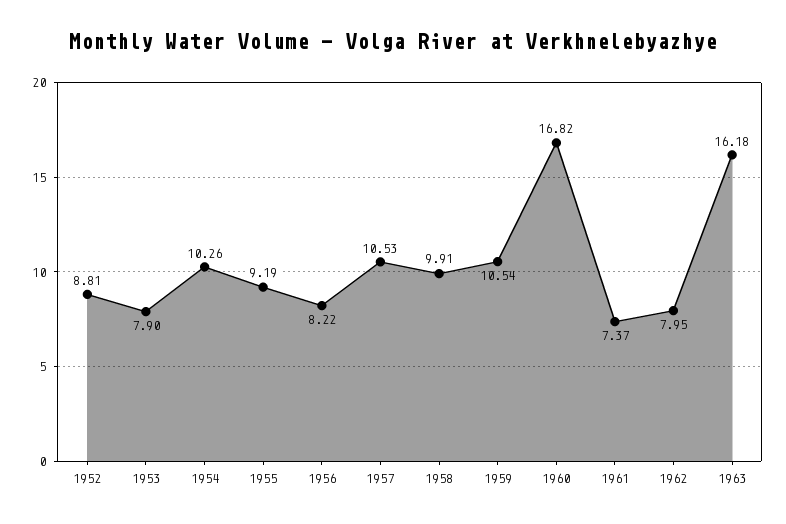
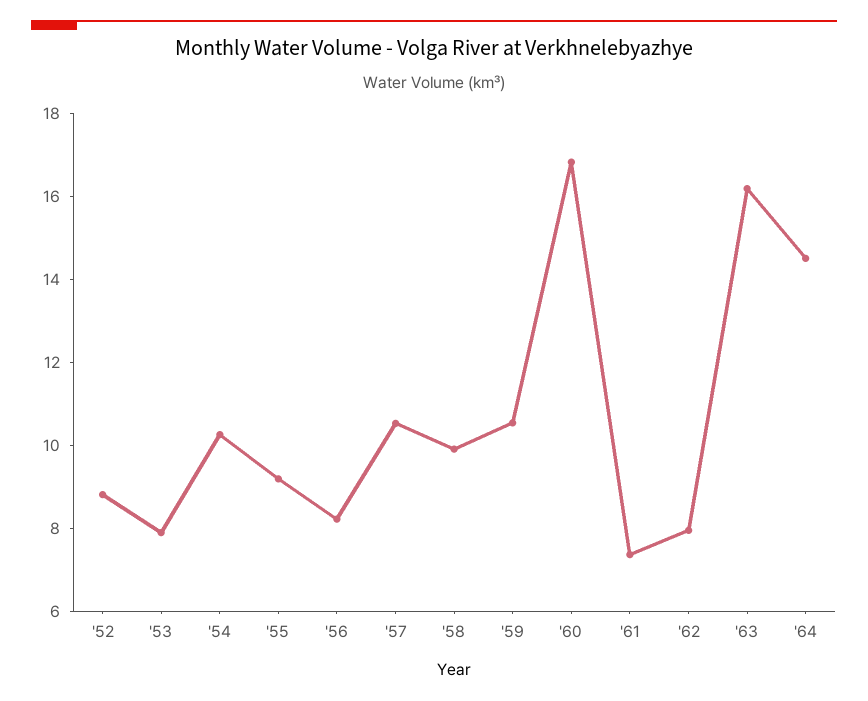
'64: none -> 14.5

